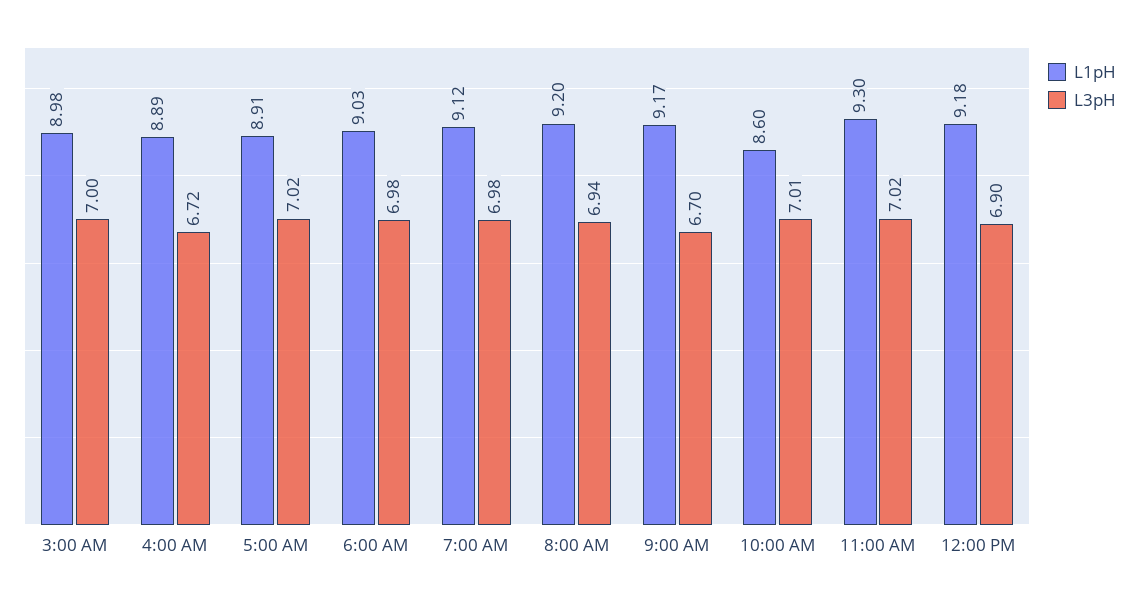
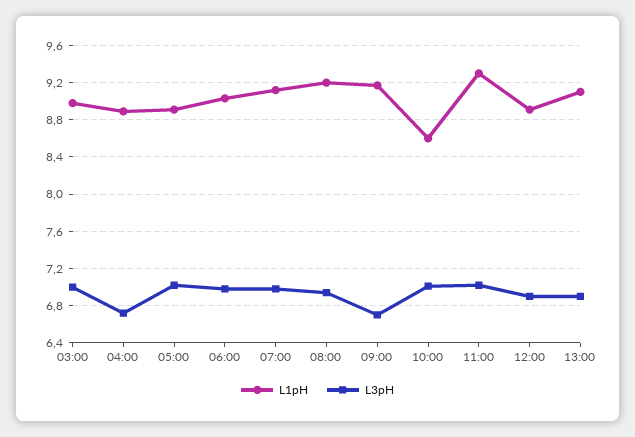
L1pH, 12:00 PM: 9.18 -> 8.9
L1pH, 13:00: none -> 9.1
L3pH, 13:00: none -> 6.9

